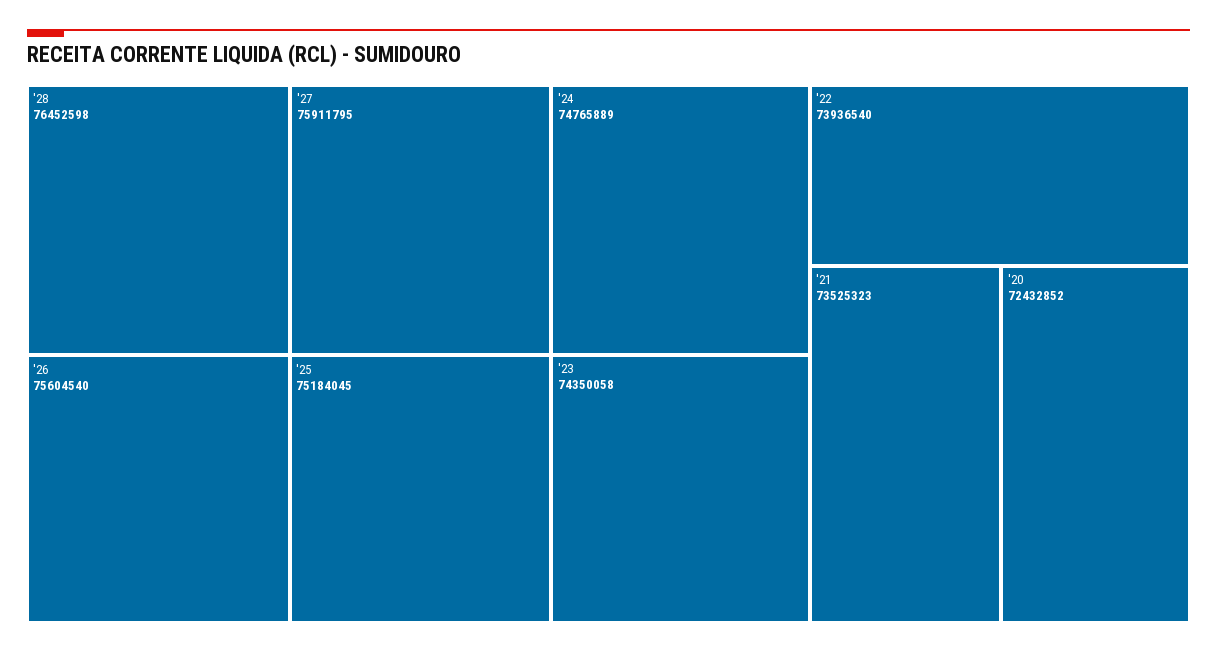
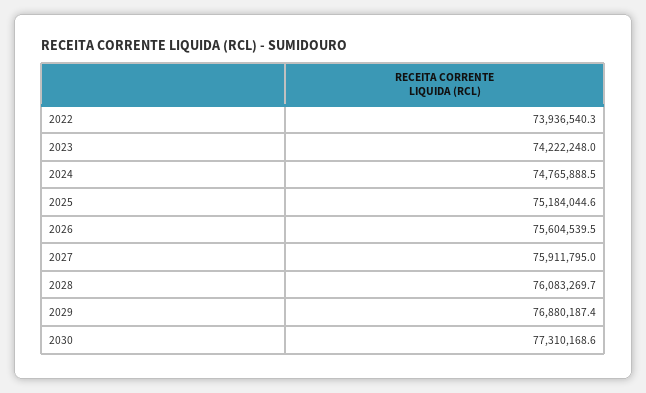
'28: 76452598 -> 76083269.7
'23: 74350058 -> 74222248
'21: 73525323 -> none
'20: 72432852 -> none
2029: none -> 76880187.4
2030: none -> 77310168.6

